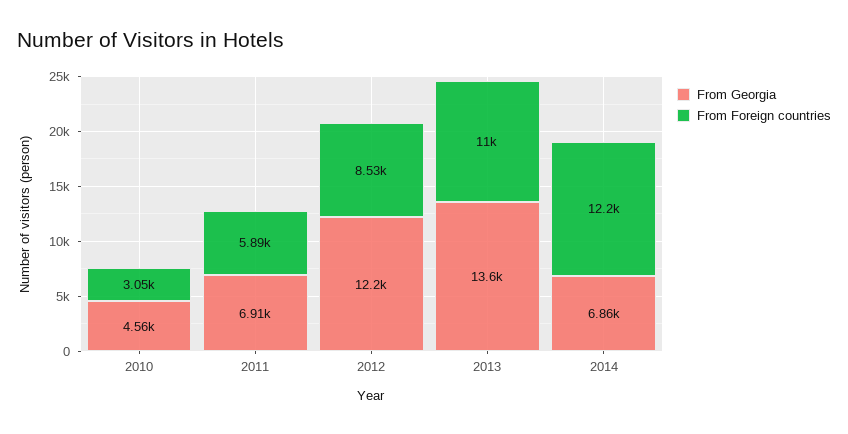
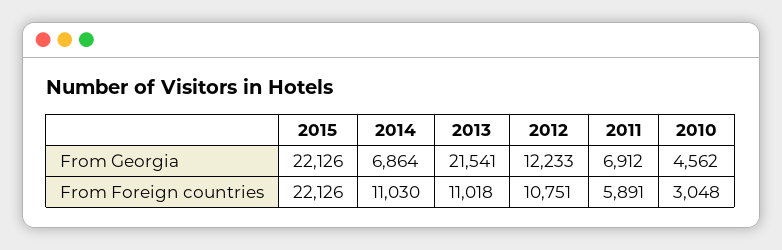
From Foreign countries, 2012: 8530 -> 10751
From Georgia, 2013: 13600 -> 21541
From Foreign countries, 2014: 12200 -> 11030
From Georgia, 2015: none -> 22126
From Foreign countries, 2015: none -> 22126

